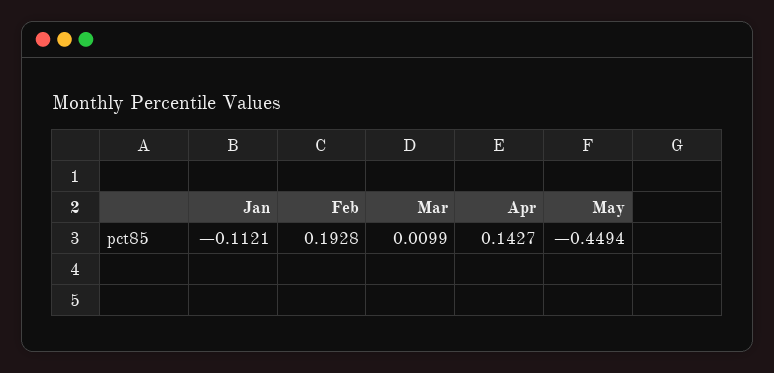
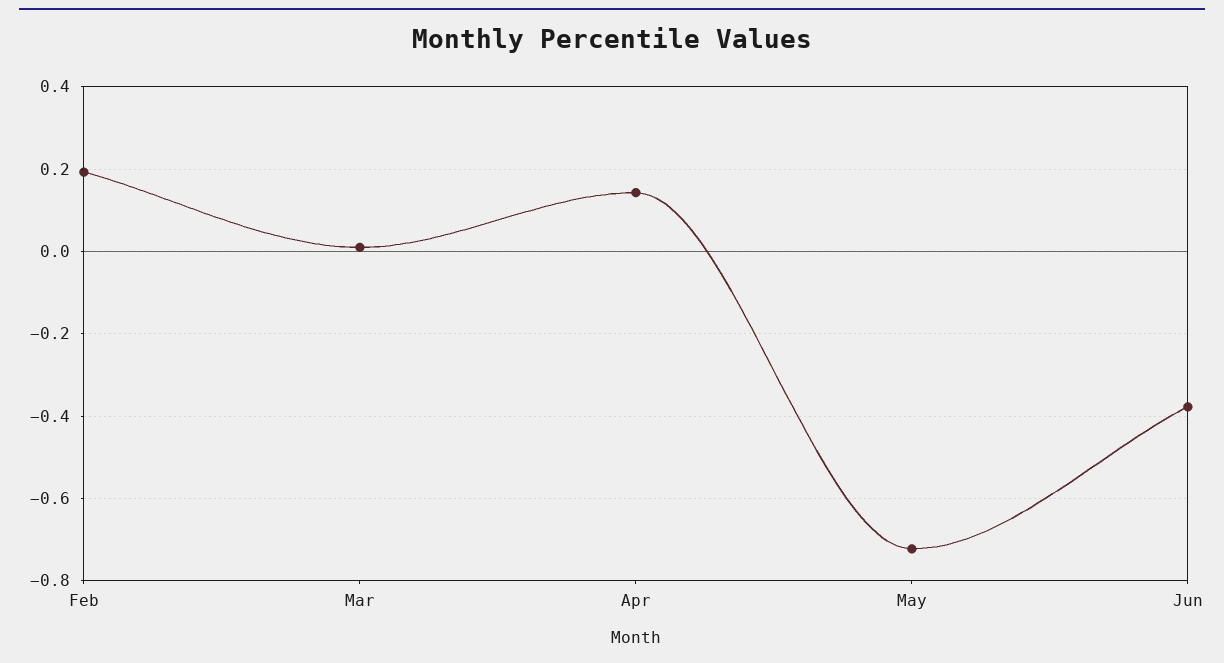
Jan: -0.1121 -> none
May: -0.4494 -> -0.72
Jun: none -> -0.38

